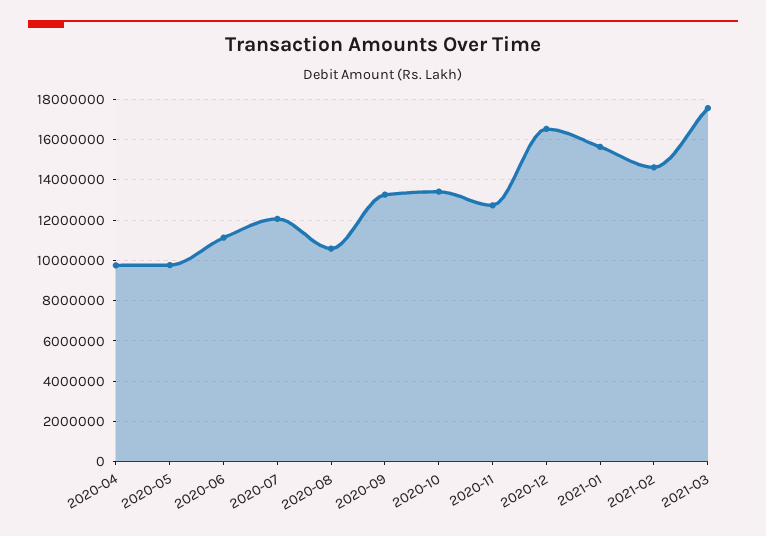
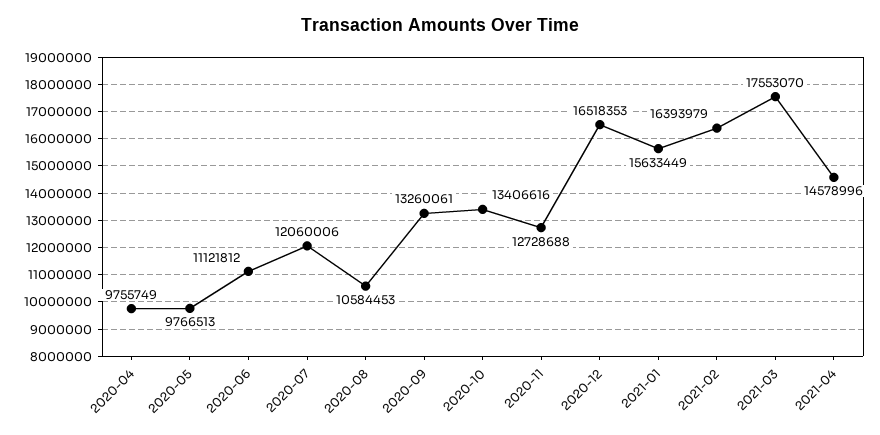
2021-02: 14500000 -> 16393979
2021-04: none -> 14578996

